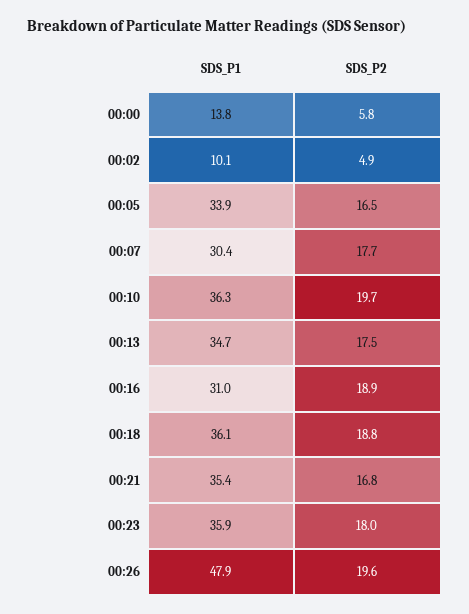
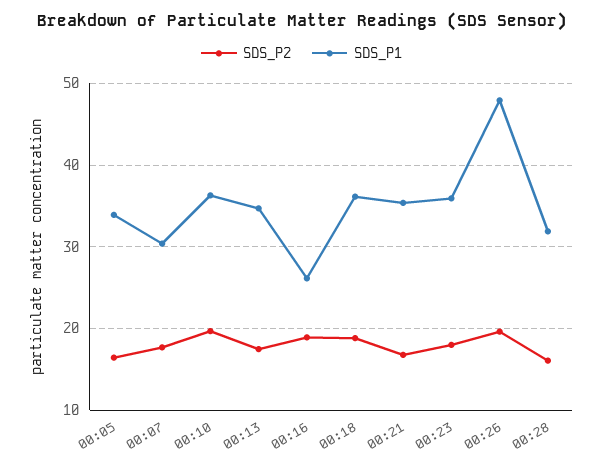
SDS_P1, 00:00: 13.8 -> none
SDS_P2, 00:00: 5.8 -> none
SDS_P1, 00:02: 10.1 -> none
SDS_P2, 00:02: 4.9 -> none
SDS_P1, 00:16: 31 -> 26
SDS_P2, 00:28: none -> 16
SDS_P1, 00:28: none -> 32

